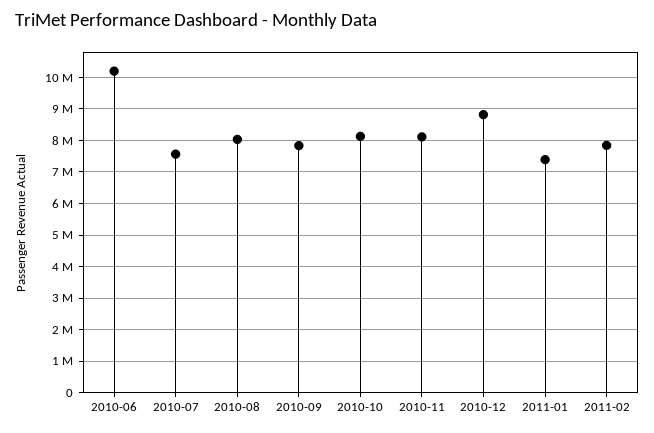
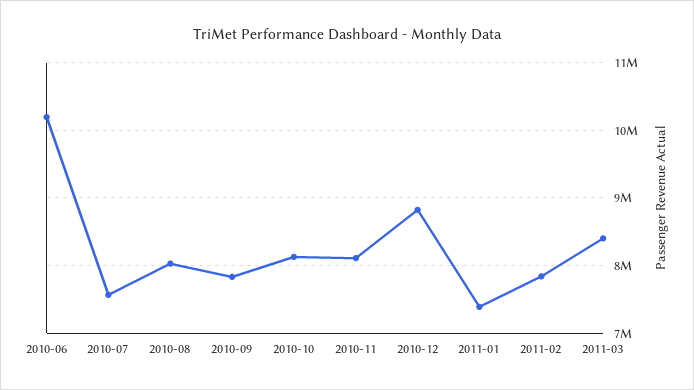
2011-03: none -> 8400000

